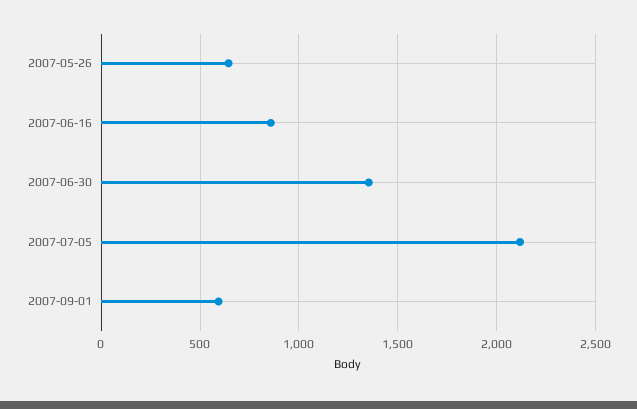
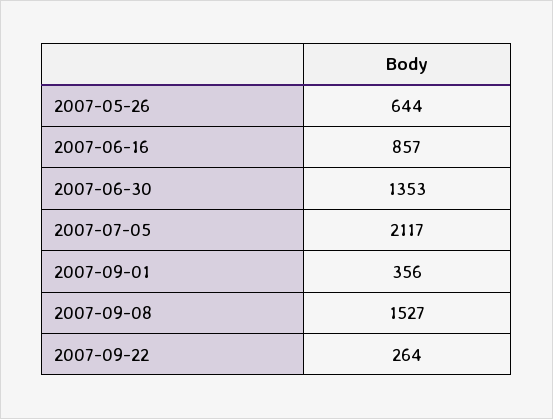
2007-09-01: 600 -> 356
2007-09-08: none -> 1527
2007-09-22: none -> 264

